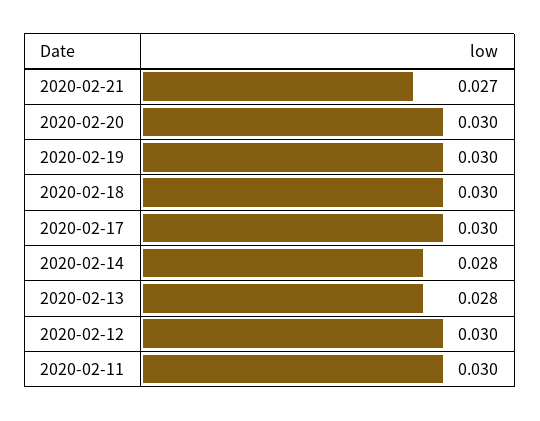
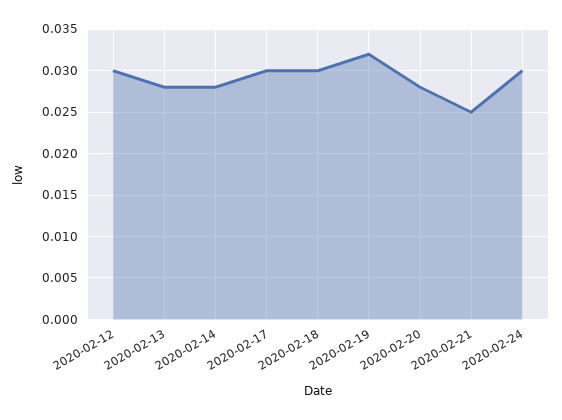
2020-02-21: 0.027 -> 0.025
2020-02-20: 0.03 -> 0.028
2020-02-19: 0.03 -> 0.032
2020-02-11: 0.03 -> none
2020-02-24: none -> 0.03

